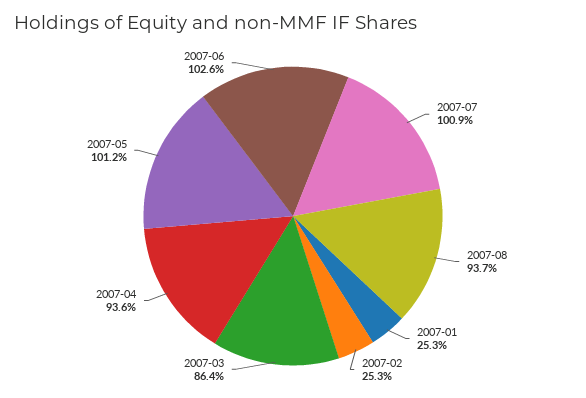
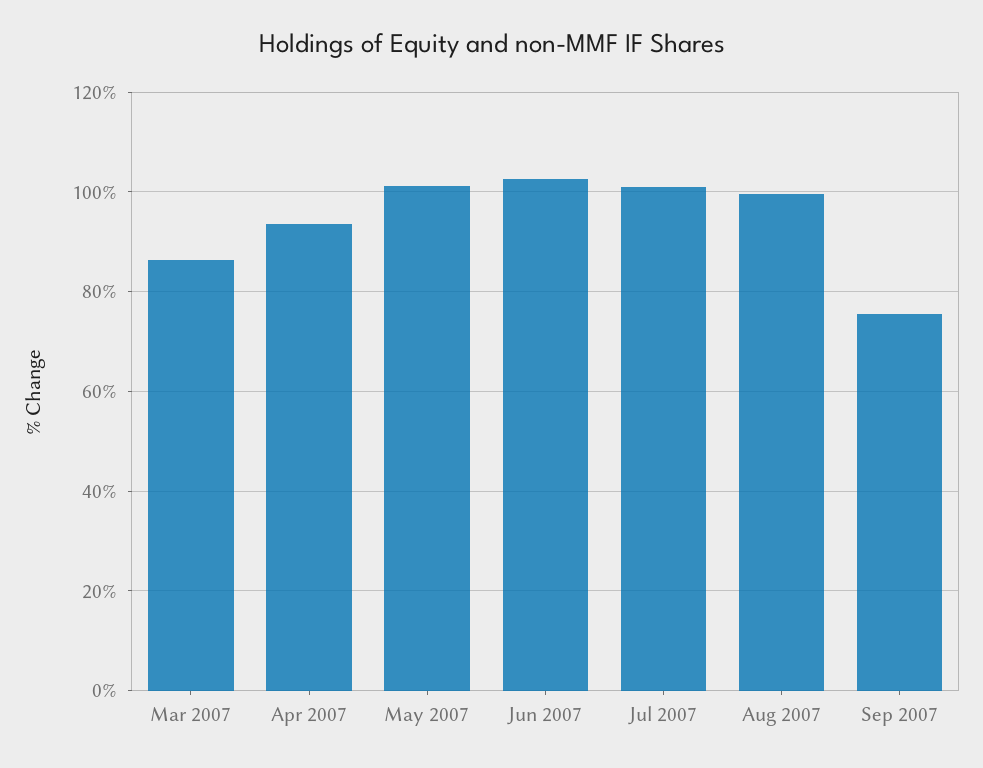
2007-08: 93.7 -> 100
2007-01: 25.3 -> none
2007-02: 25.3 -> none
Sep 2007: none -> 76

